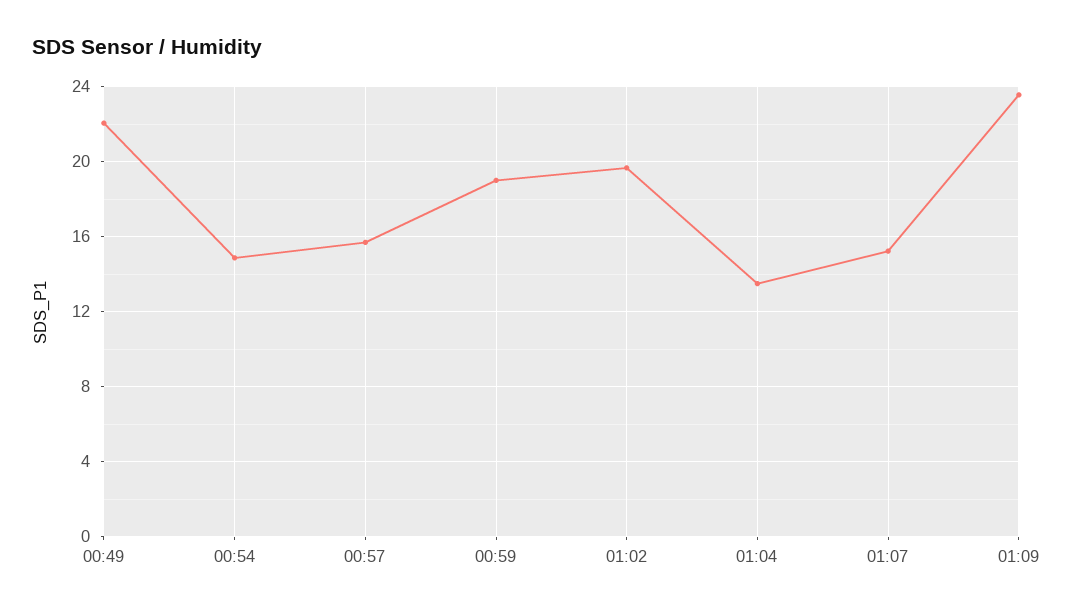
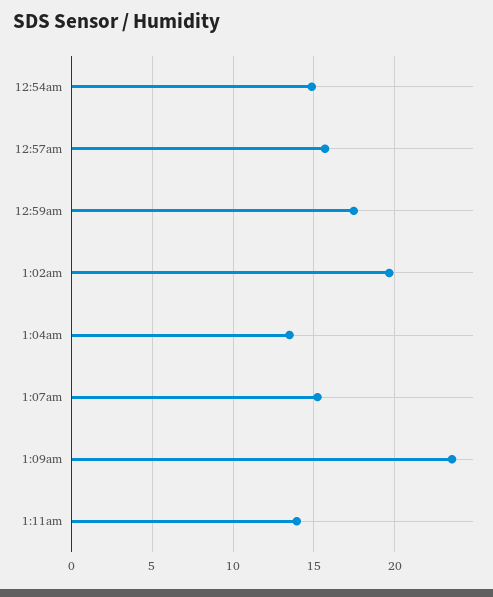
00:49: 22 -> none
00:59: 19 -> 17.5
1:11am: none -> 14

